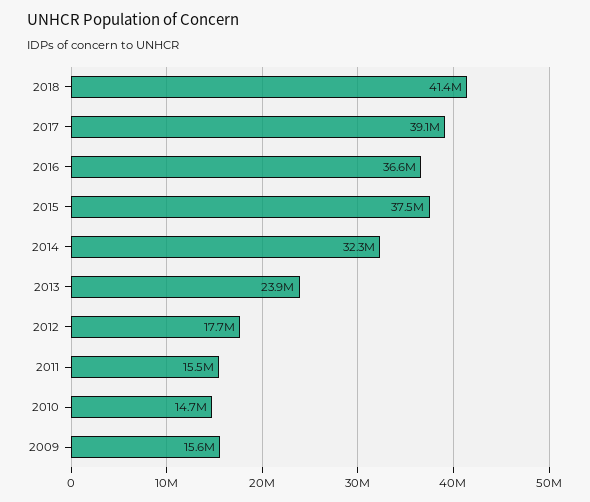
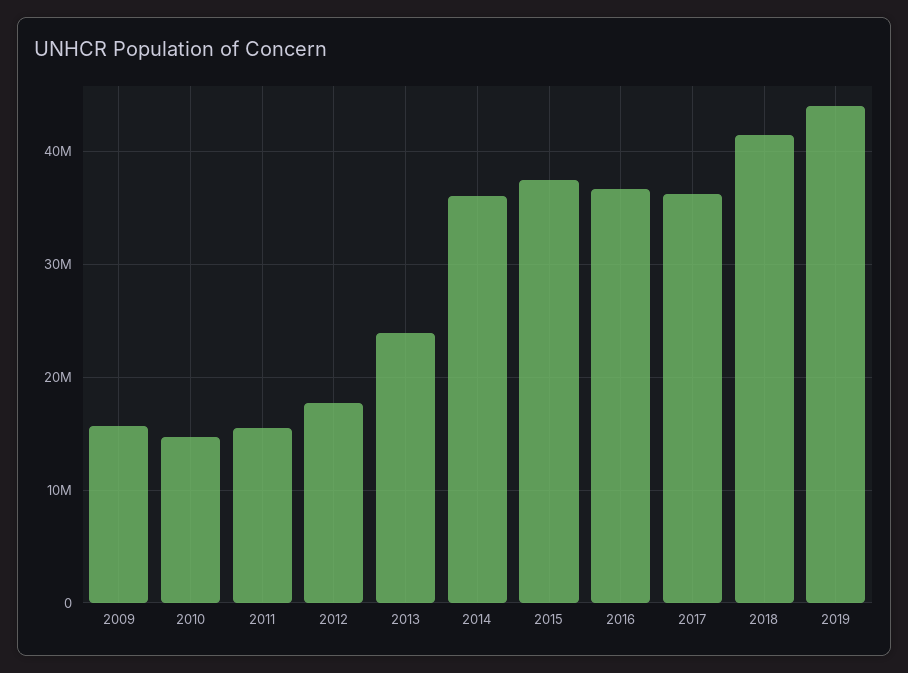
2017: 39100000 -> 36000000
2014: 32300000 -> 36000000
2019: none -> 44000000

